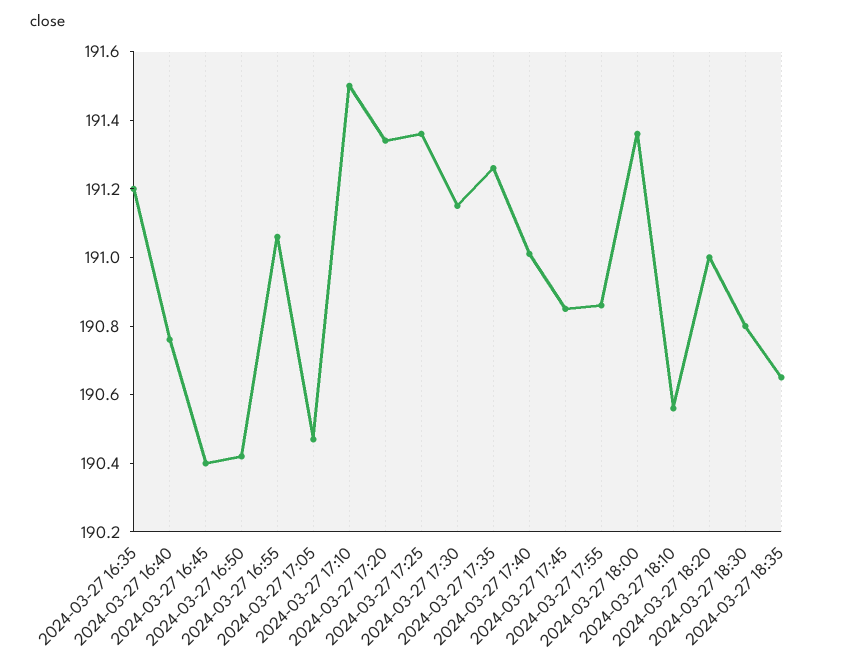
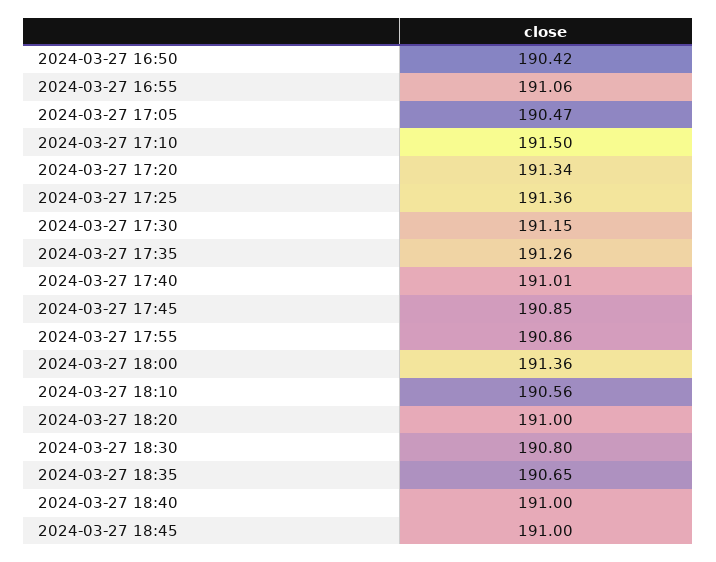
2024-03-27 16:35: 191.2 -> none
2024-03-27 16:40: 190.75 -> none
2024-03-27 16:45: 190.4 -> none
2024-03-27 18:40: none -> 191
2024-03-27 18:45: none -> 191

